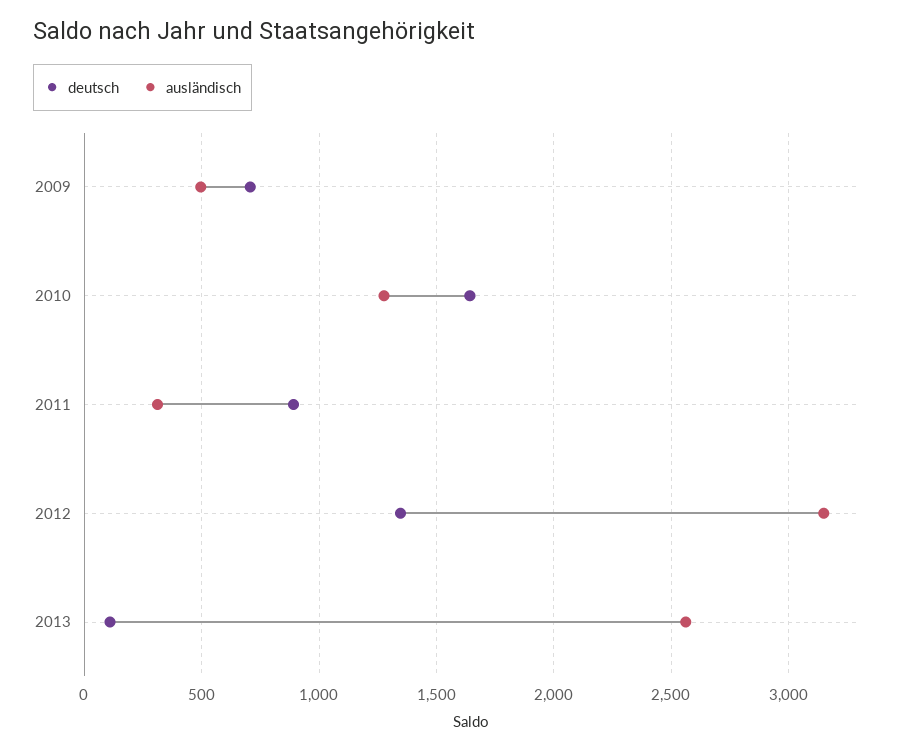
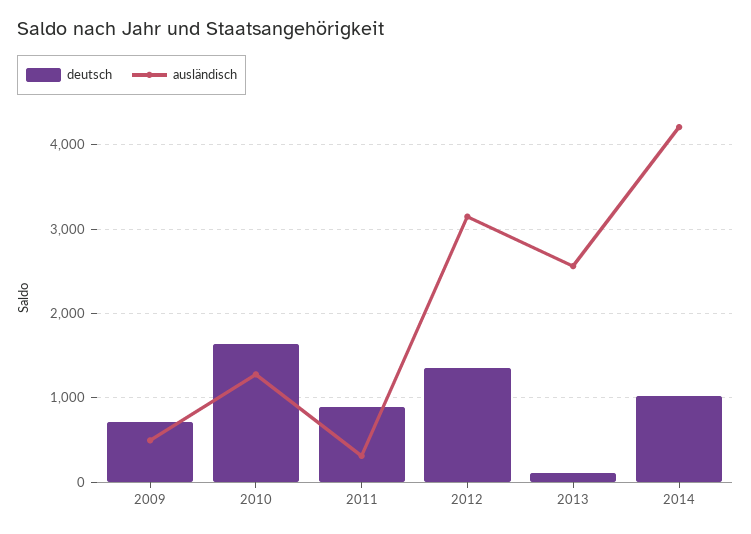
deutsch, 2014: none -> 1000
ausländisch, 2014: none -> 4200

